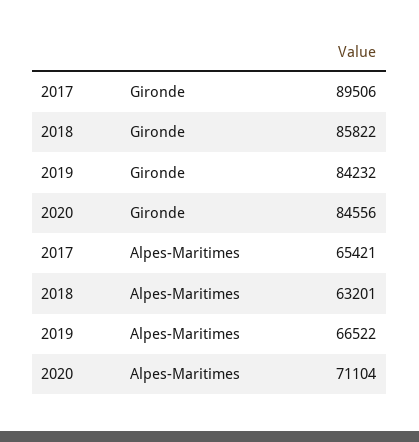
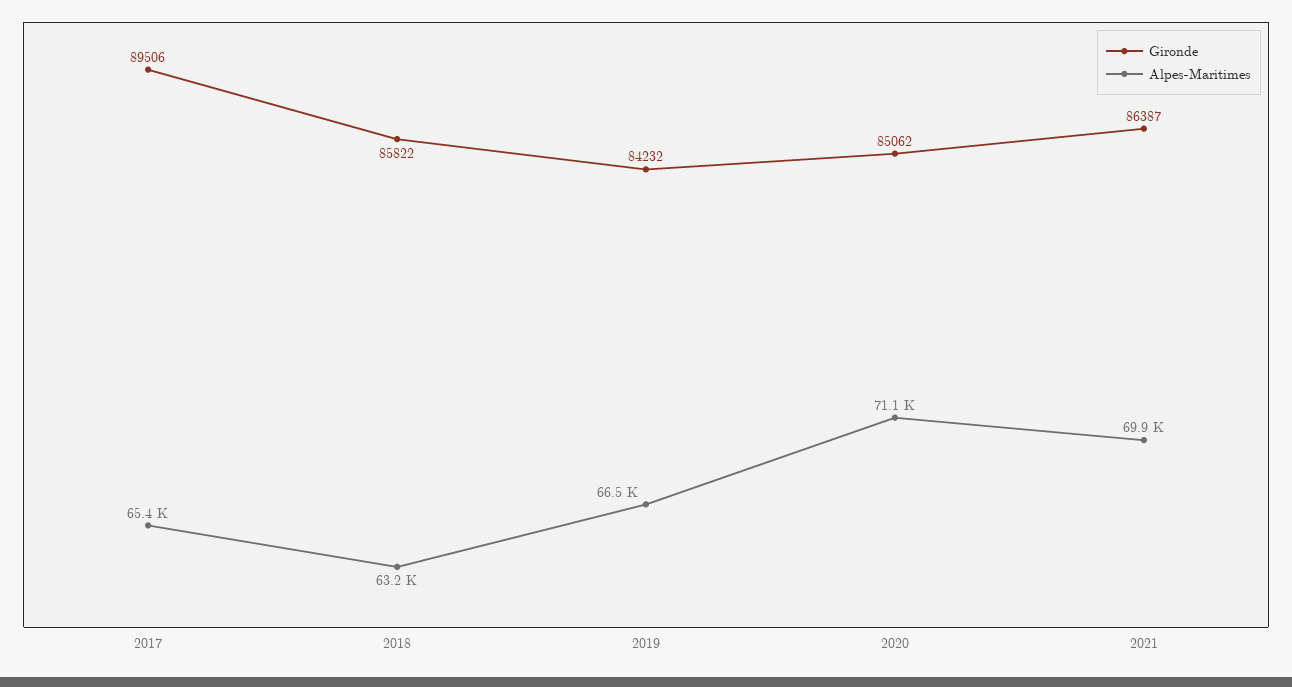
Gironde, 2020: 84556 -> 85062
Gironde, 2021: none -> 86387
Alpes-Maritimes, 2021: none -> 69900

